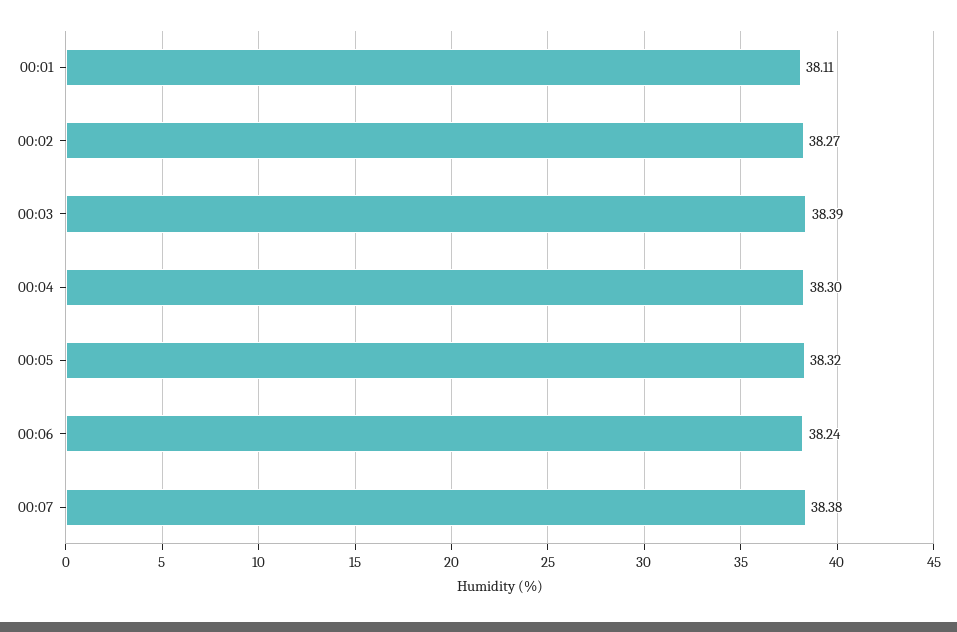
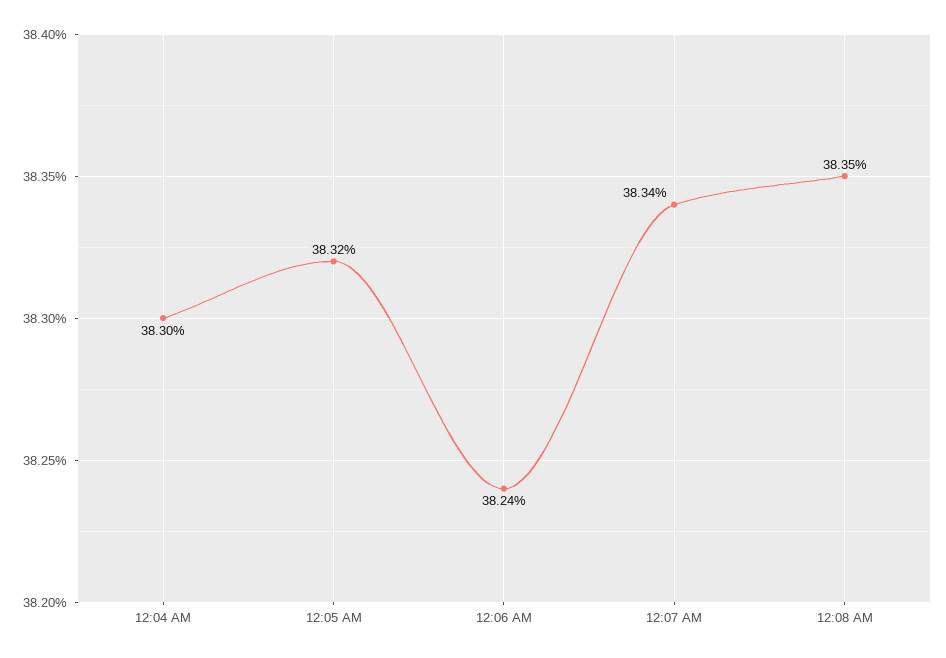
00:01: 38.11 -> none
00:02: 38.27 -> none
00:03: 38.39 -> none
00:07: 38.38 -> 38.34
12:08 AM: none -> 38.35

